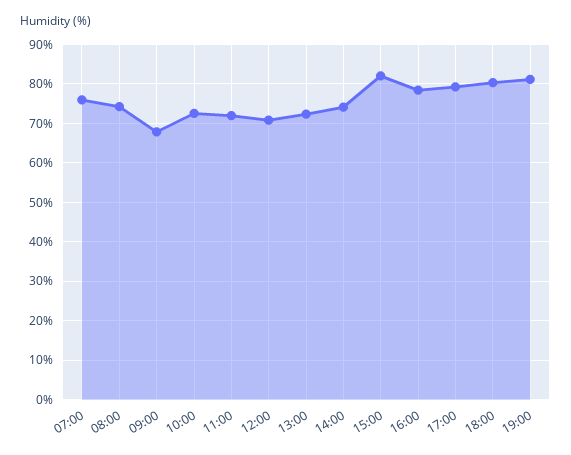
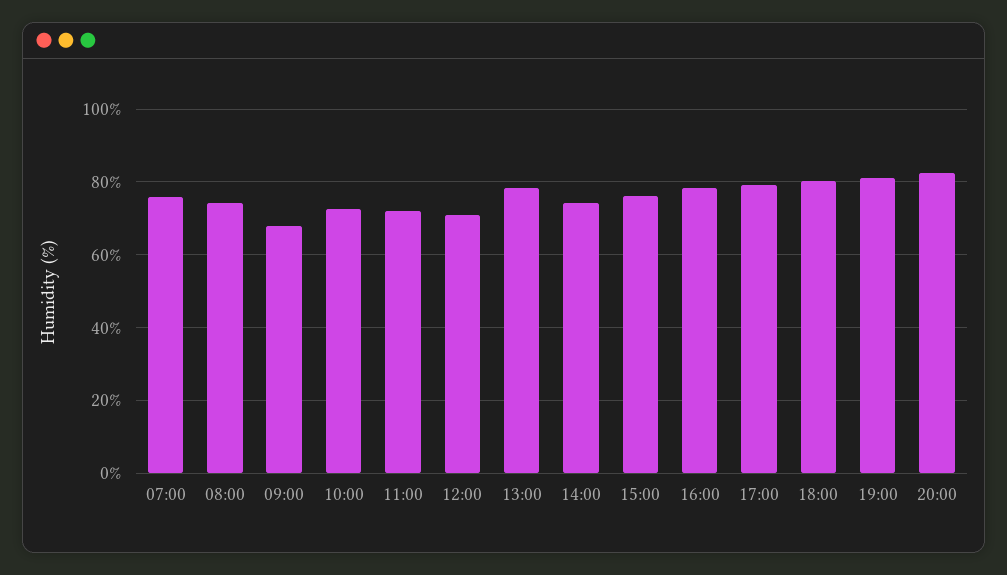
13:00: 72 -> 78
15:00: 82 -> 76
20:00: none -> 82

